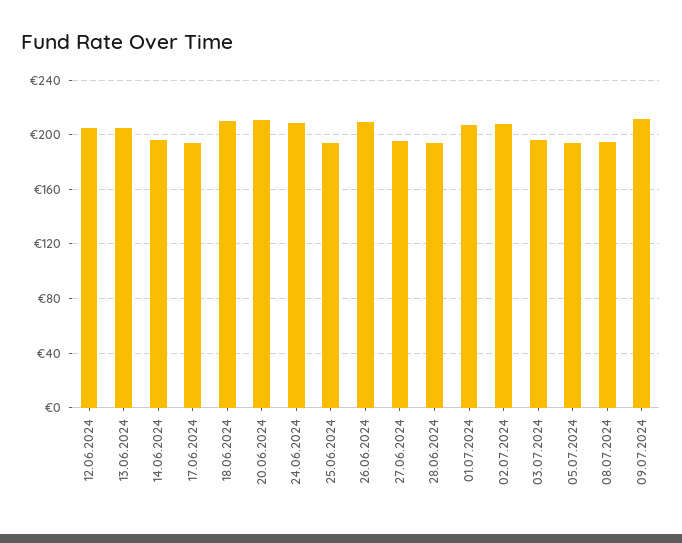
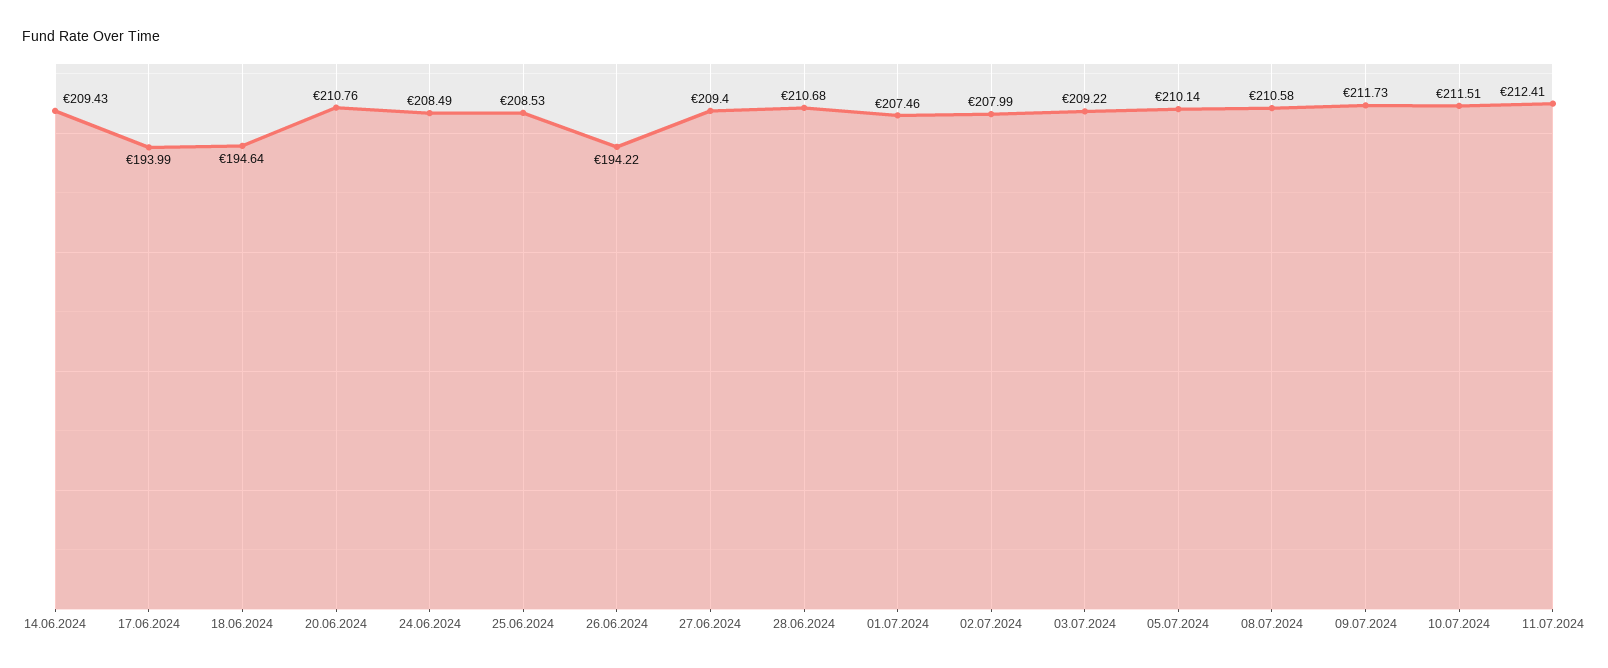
12.06.2024: 205 -> none
13.06.2024: 205 -> none
14.06.2024: 195 -> 209.43
18.06.2024: 210 -> 194.64
25.06.2024: 195 -> 208.53
26.06.2024: 210 -> 194.22
27.06.2024: 195 -> 209.4
28.06.2024: 195 -> 210.68
03.07.2024: 195 -> 209.22
05.07.2024: 195 -> 210.14
08.07.2024: 195 -> 210.58
10.07.2024: none -> 211.51
11.07.2024: none -> 212.41

